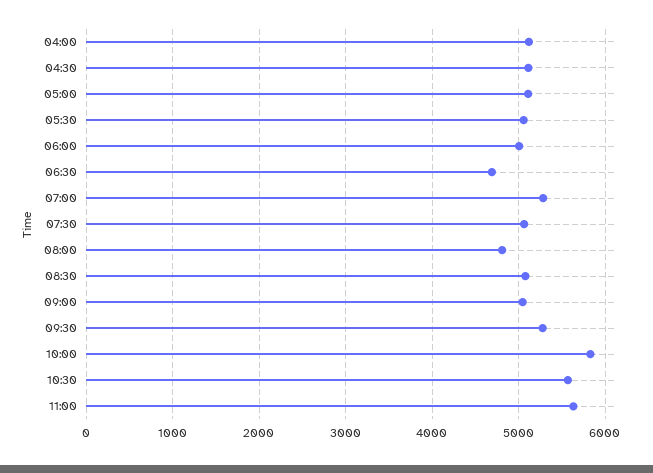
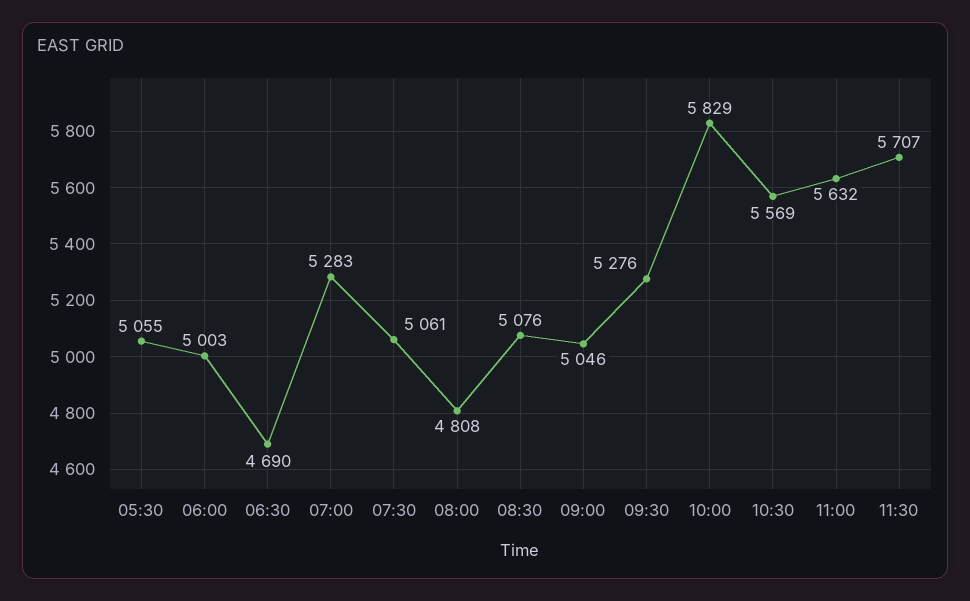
04:00: 5100 -> none
04:30: 5100 -> none
05:00: 5100 -> none
11:30: none -> 5707

